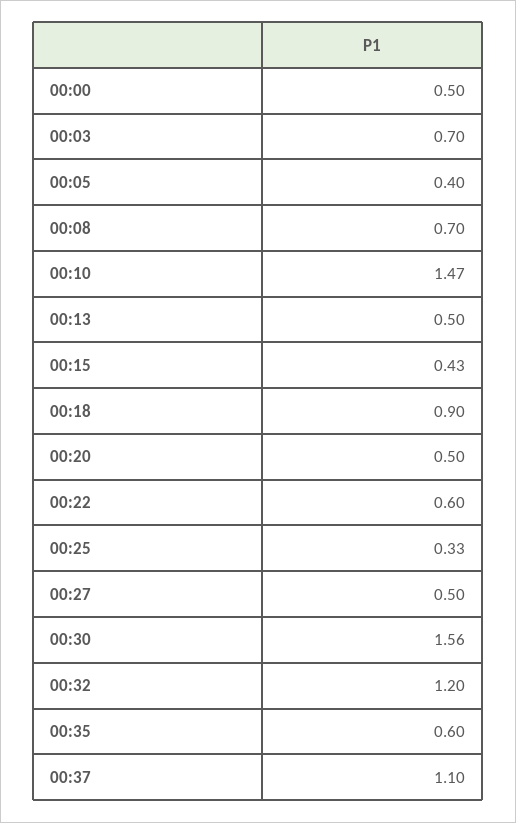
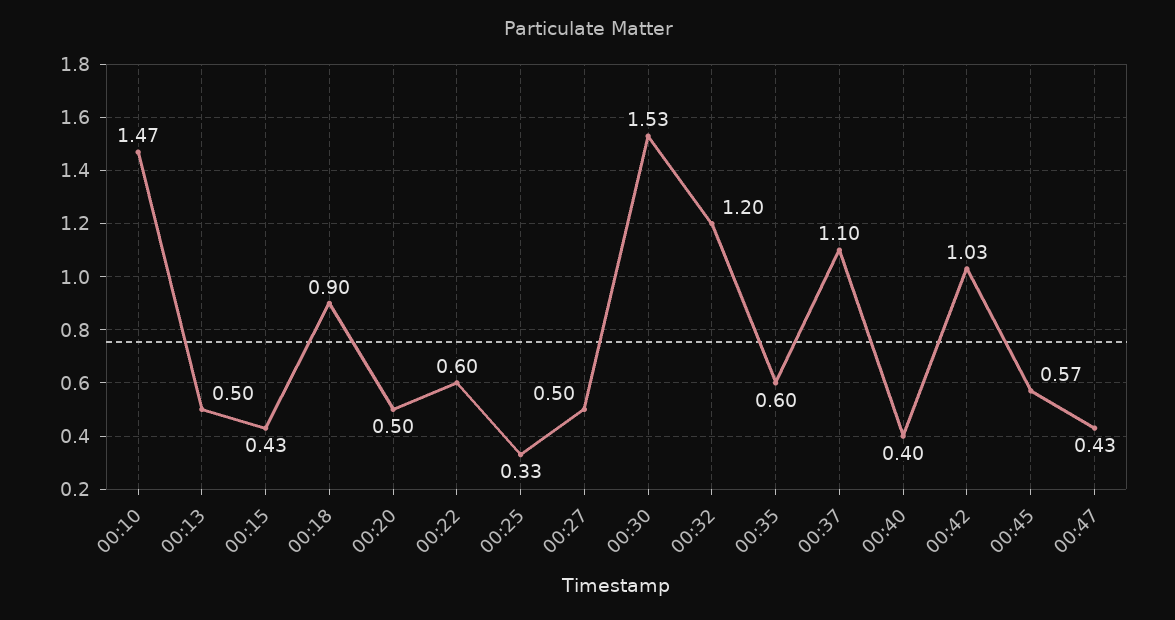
00:00: 0.5 -> none
00:03: 0.7 -> none
00:05: 0.4 -> none
00:08: 0.7 -> none
00:30: 1.56 -> 1.53
00:40: none -> 0.4
00:42: none -> 1.03
00:45: none -> 0.57
00:47: none -> 0.43

